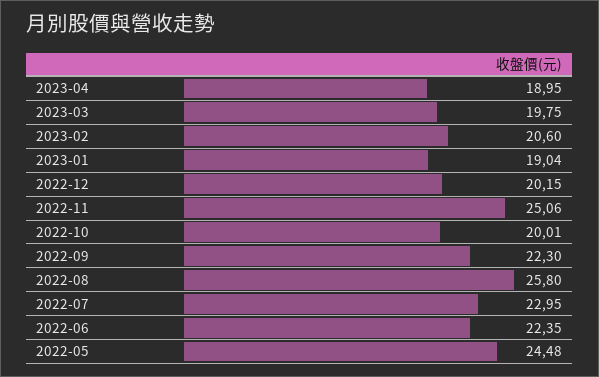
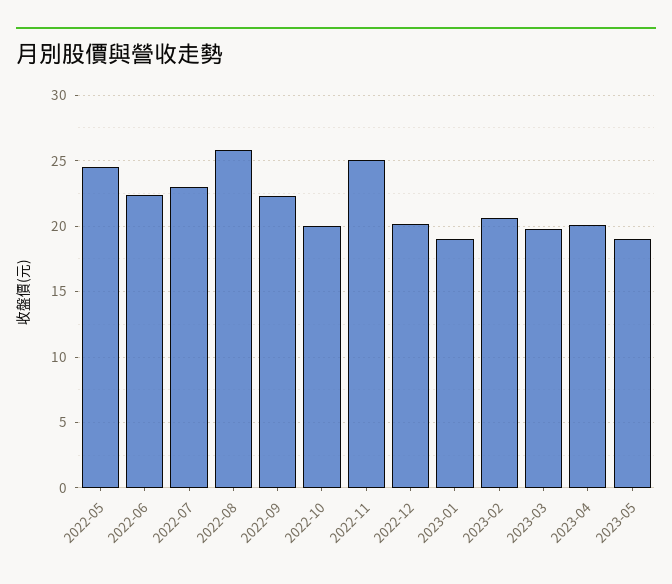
2023-04: 18.95 -> 20
2023-05: none -> 19

